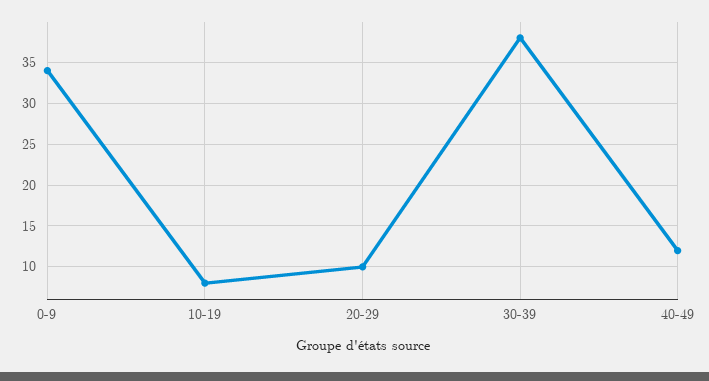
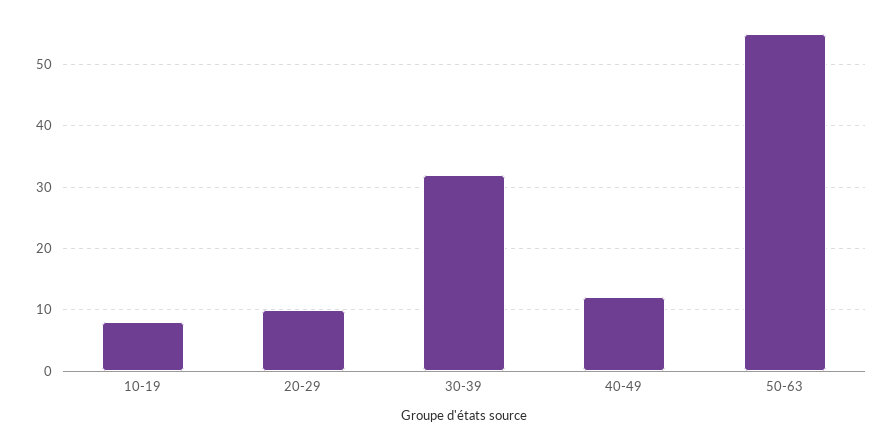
0-9: 34 -> none
30-39: 38 -> 32
50-63: none -> 55

